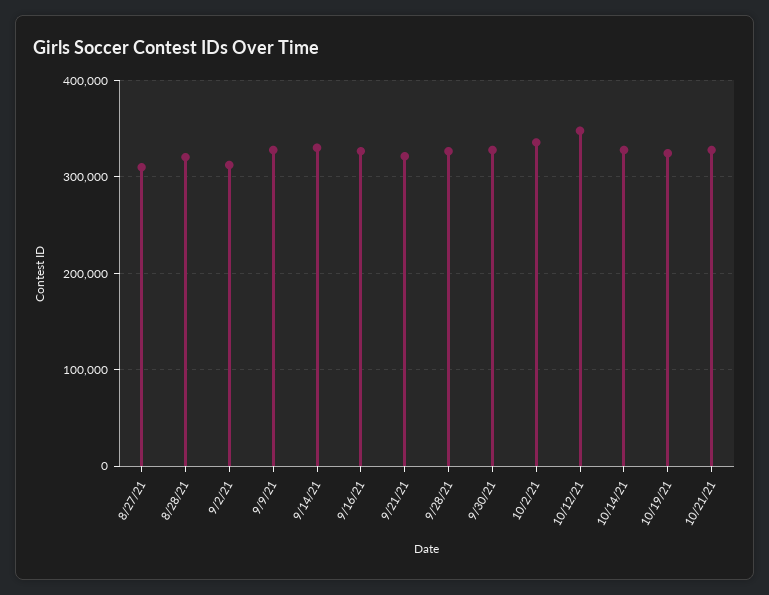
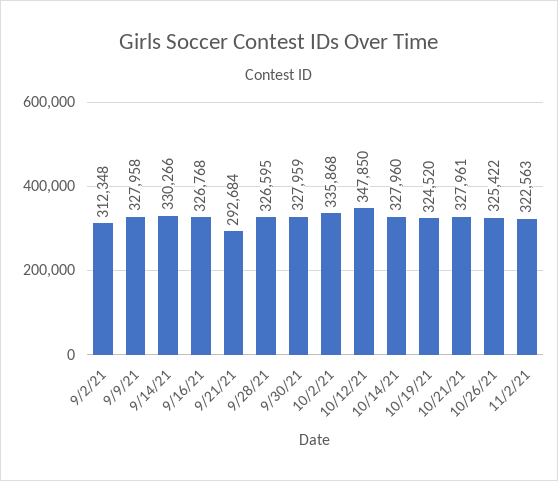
8/27/21: 310000 -> none
8/28/21: 320000 -> none
9/21/21: 320000 -> 292684
10/26/21: none -> 325422
11/2/21: none -> 322563

